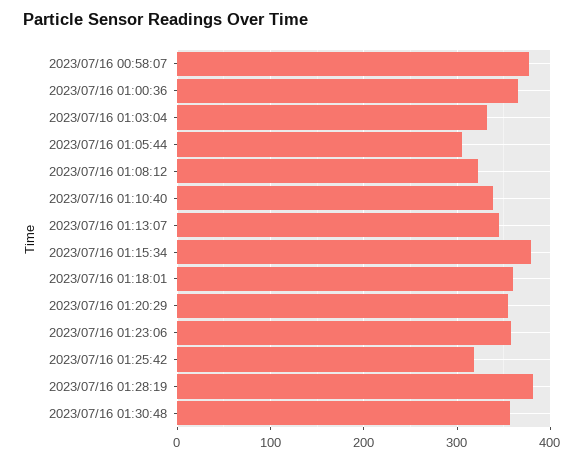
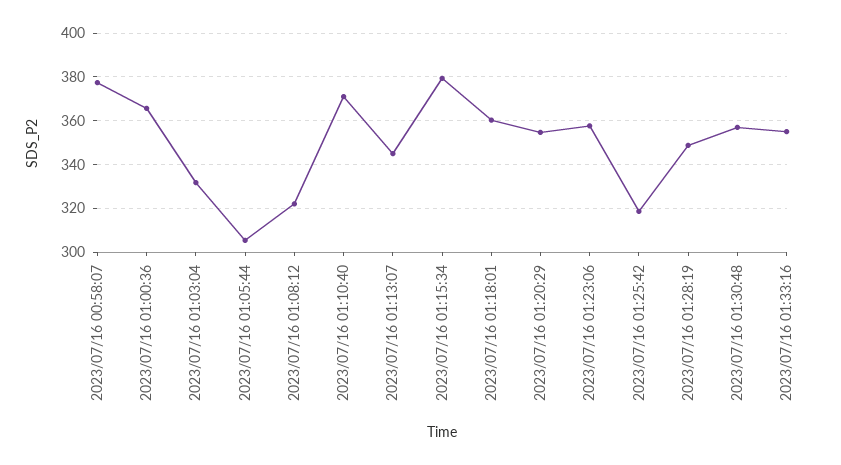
2023/07/16 01:10:40: 340 -> 370
2023/07/16 01:28:19: 380 -> 350
2023/07/16 01:33:16: none -> 355

